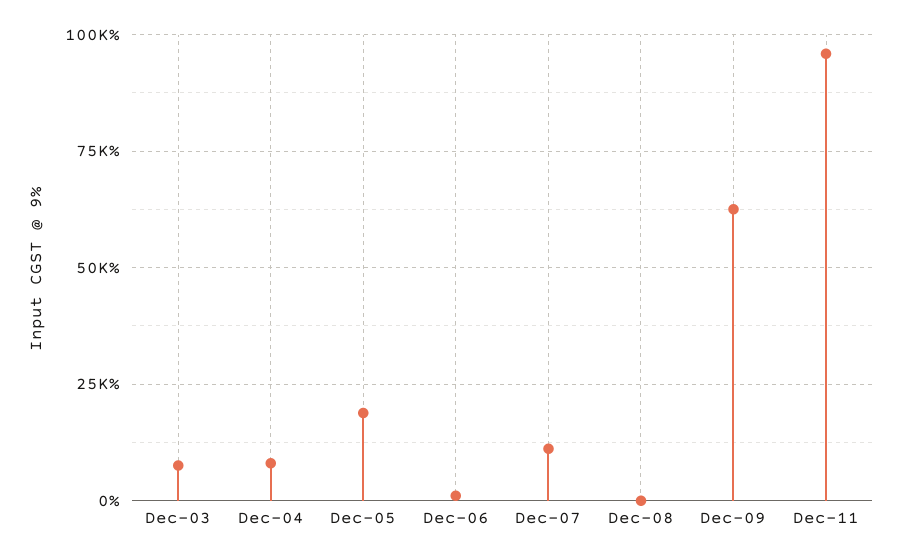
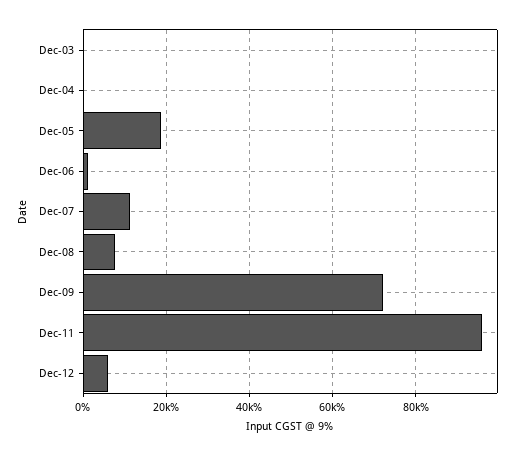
Dec-03: 7500 -> 0
Dec-04: 7500 -> 0
Dec-08: 0 -> 8000
Dec-09: 62500 -> 72000
Dec-12: none -> 6000

